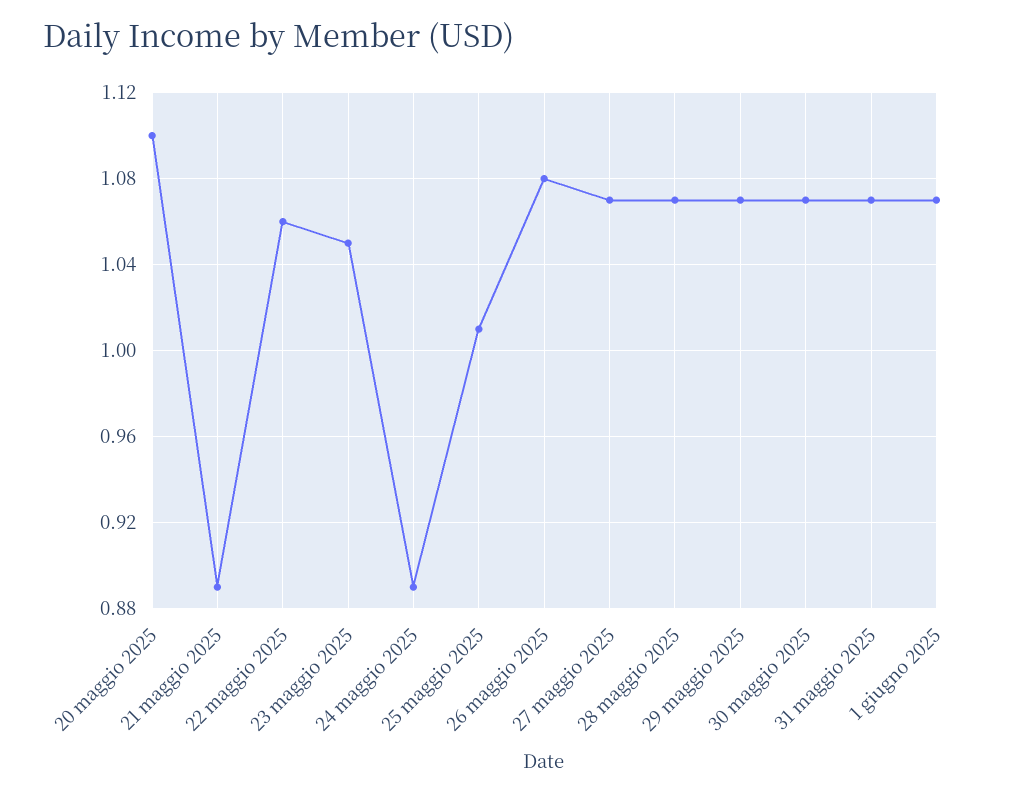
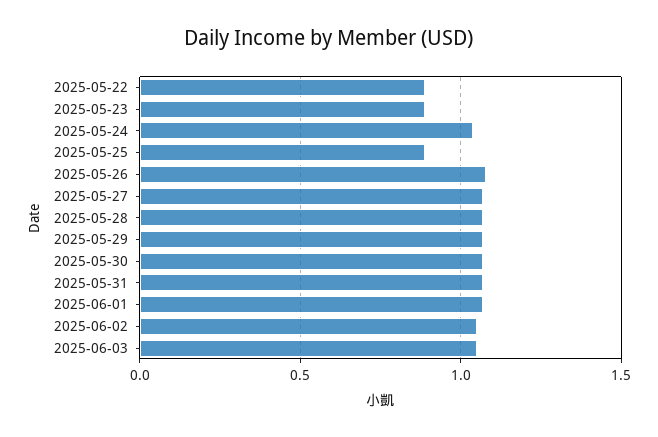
20 maggio 2025: 1.1 -> none
21 maggio 2025: 0.89 -> none
22 maggio 2025: 1.06 -> 0.9
23 maggio 2025: 1.05 -> 0.9
24 maggio 2025: 0.89 -> 1.05
25 maggio 2025: 1.01 -> 0.9
2025-06-02: none -> 1.05
2025-06-03: none -> 1.05

